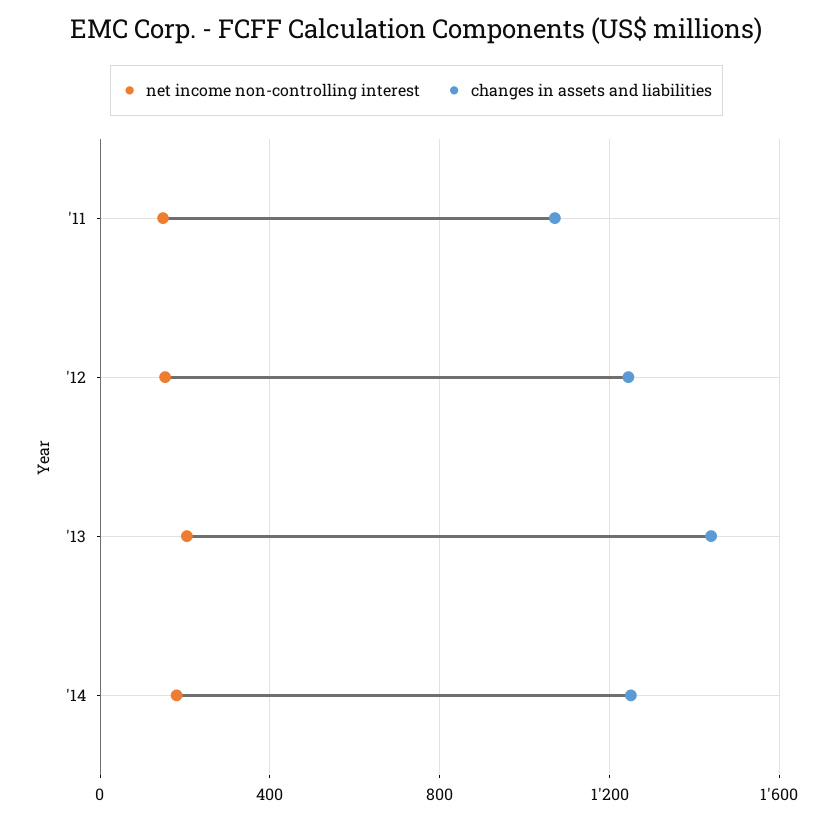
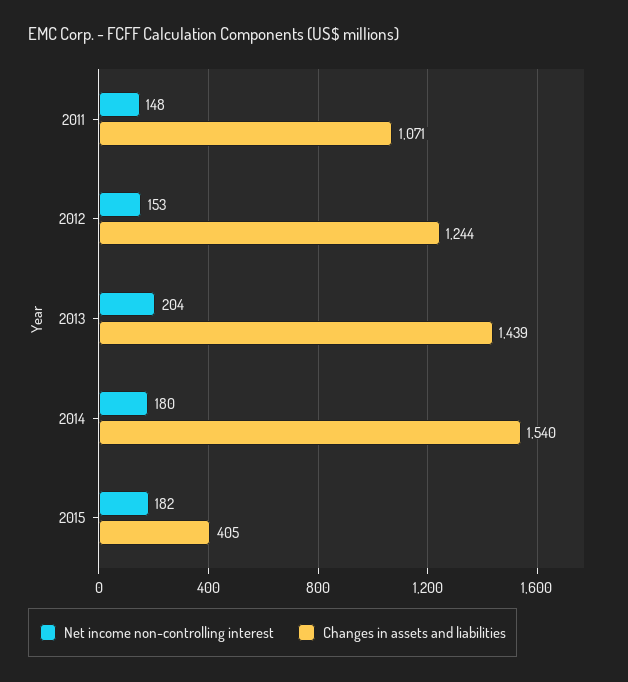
changes in assets and liabilities, '14: 1250 -> 1540
net income non-controlling interest, 2015: none -> 182
changes in assets and liabilities, 2015: none -> 405

